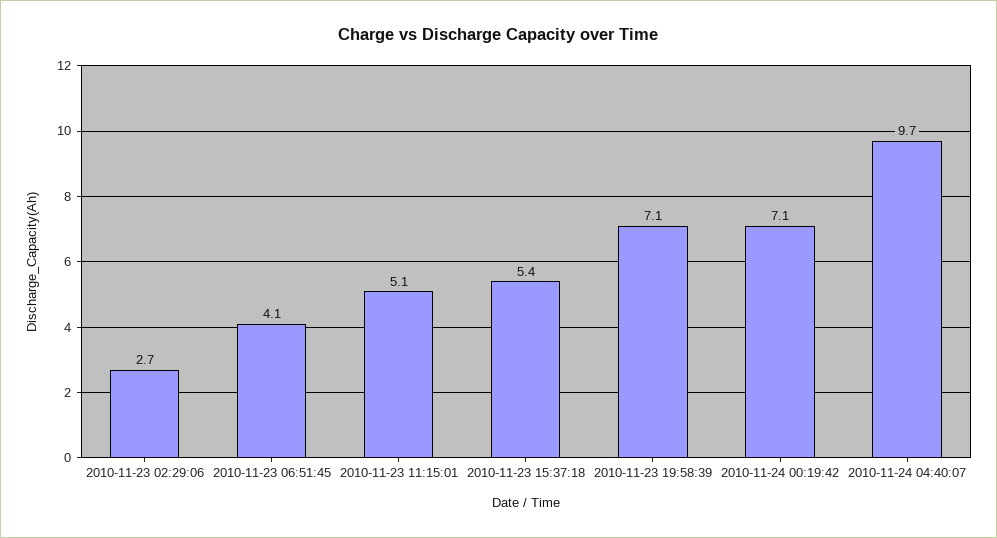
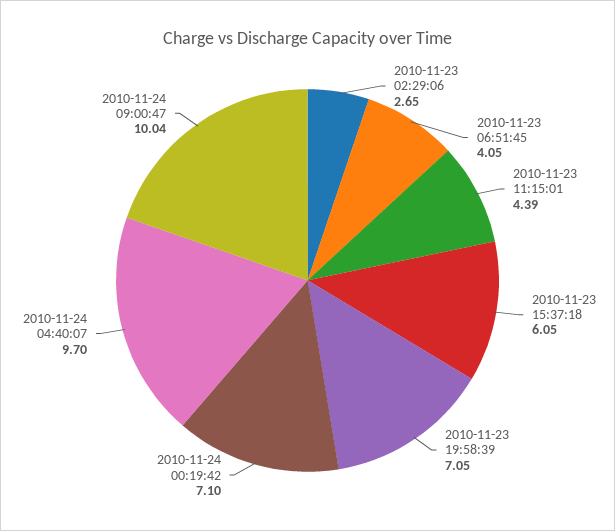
2010-11-23 11:15:01: 5.1 -> 4.39
2010-11-23 15:37:18: 5.4 -> 6.05
2010-11-24 09:00:47: none -> 10.04

